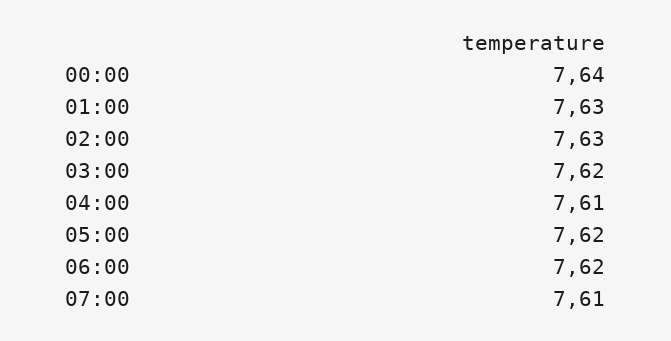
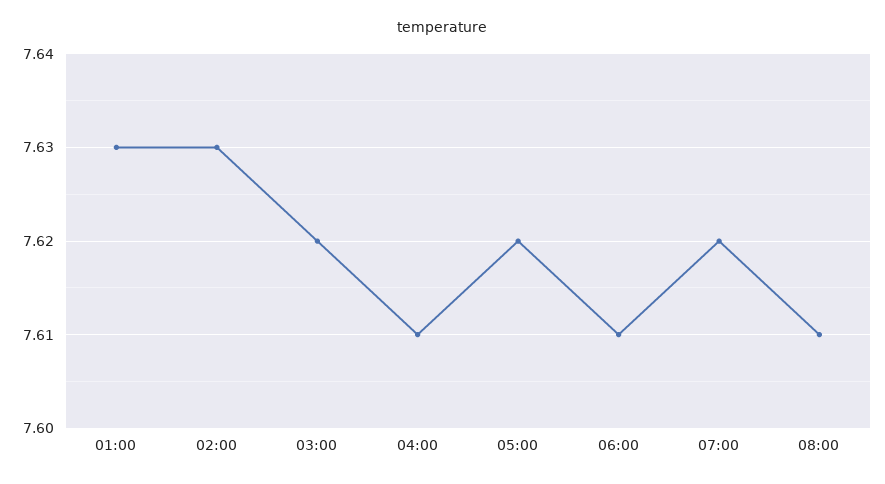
00:00: 7.64 -> none
06:00: 7.62 -> 7.61
07:00: 7.61 -> 7.62
08:00: none -> 7.61

